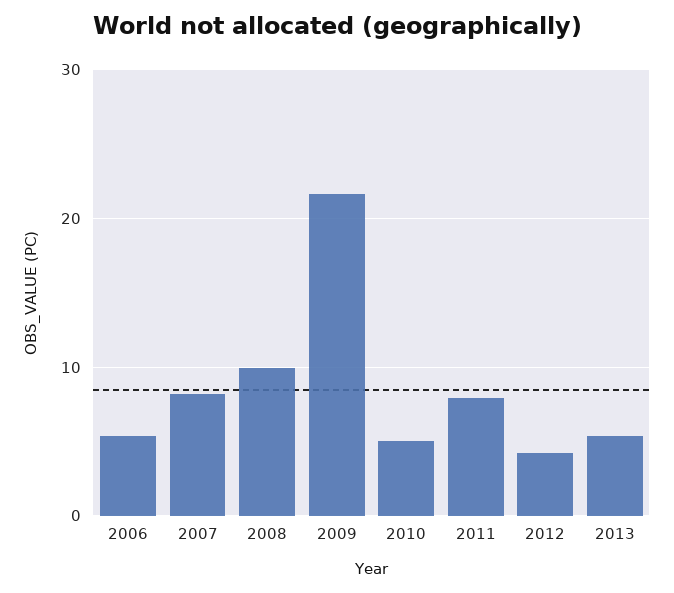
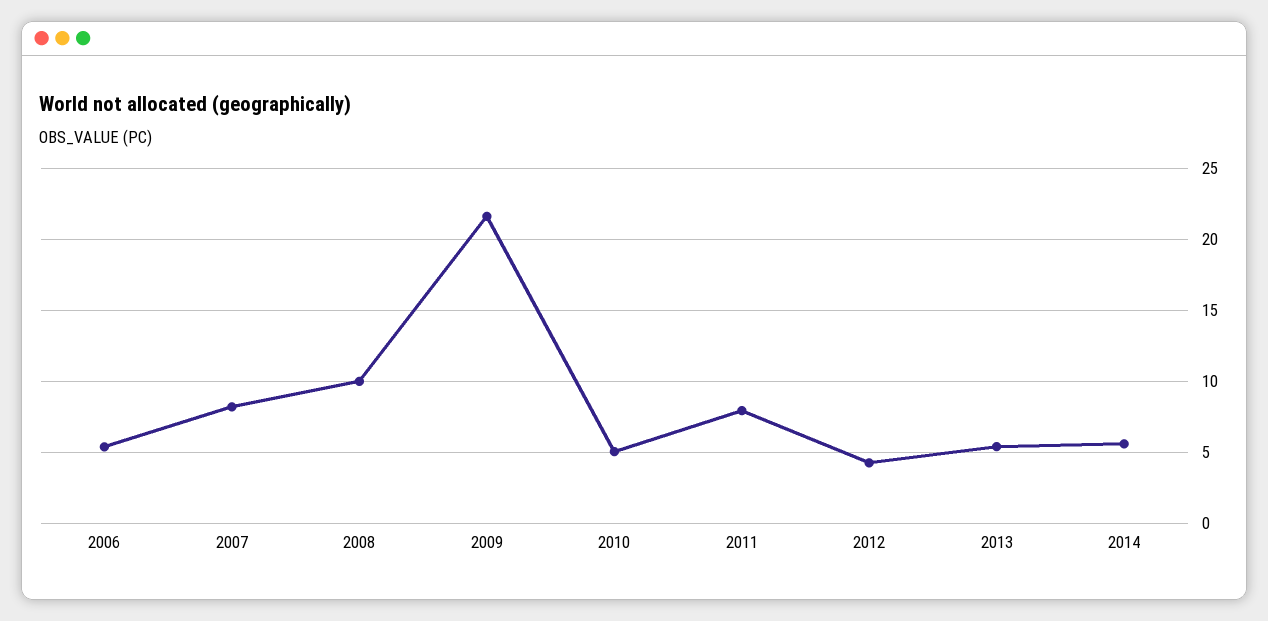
2014: none -> 5.5

